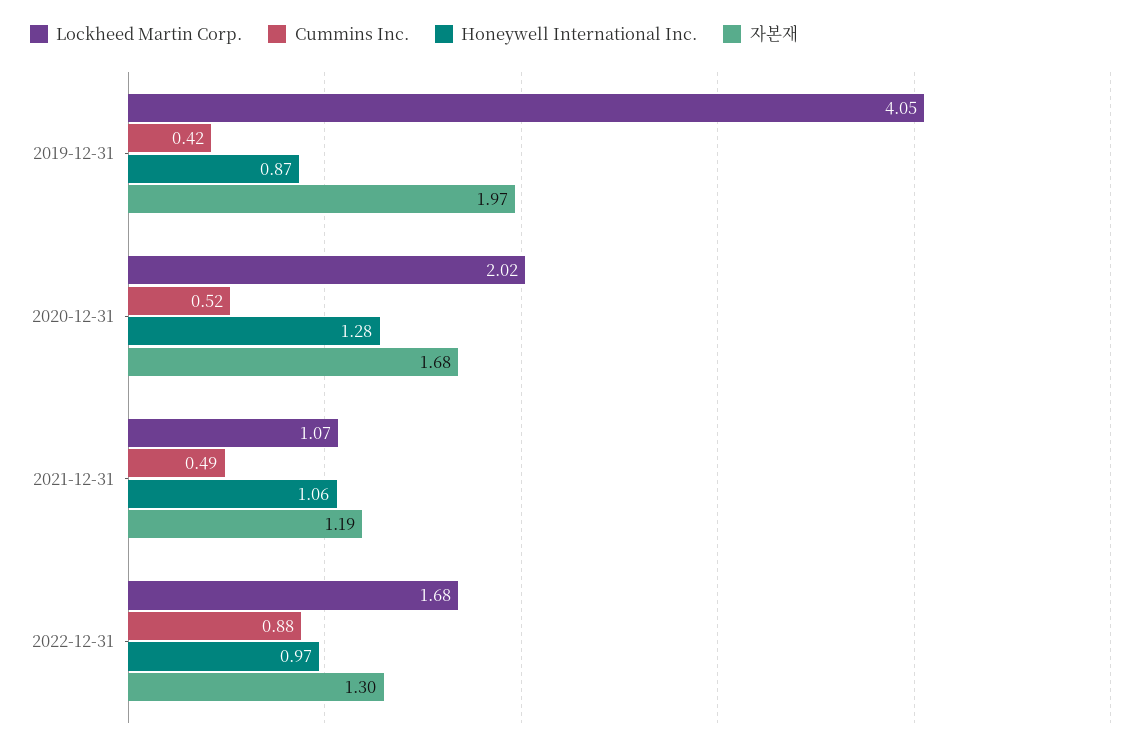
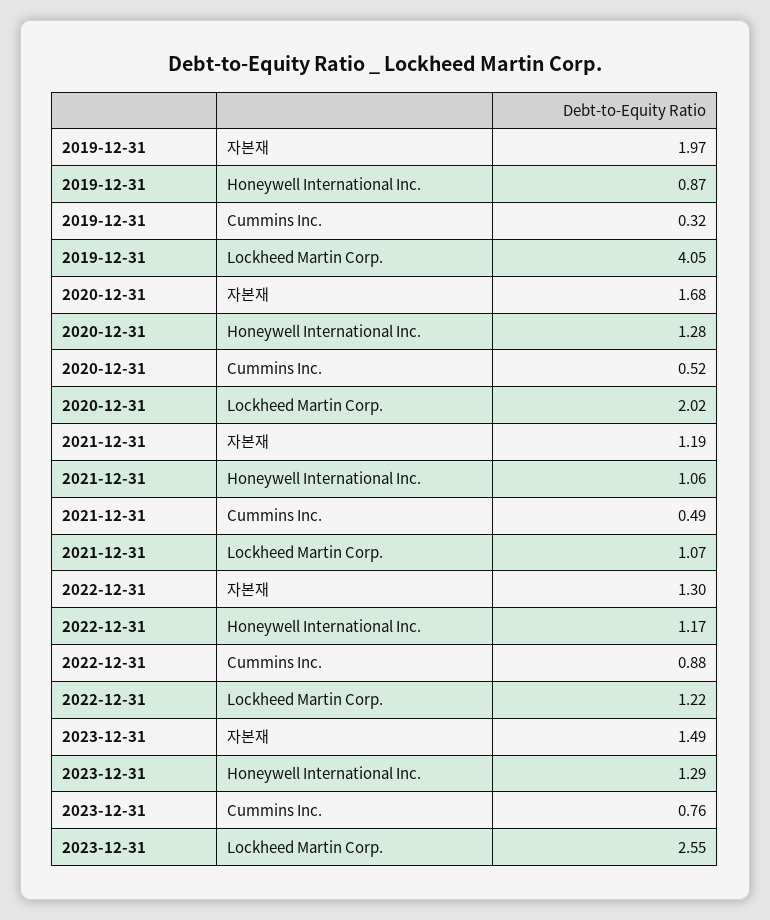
Cummins Inc., 2019-12-31: 0.42 -> 0.32
Lockheed Martin Corp., 2022-12-31: 1.68 -> 1.22
Honeywell International Inc., 2022-12-31: 0.97 -> 1.17
자본재, 2023-12-31: none -> 1.49
Honeywell International Inc., 2023-12-31: none -> 1.29
Cummins Inc., 2023-12-31: none -> 0.76
Lockheed Martin Corp., 2023-12-31: none -> 2.55

